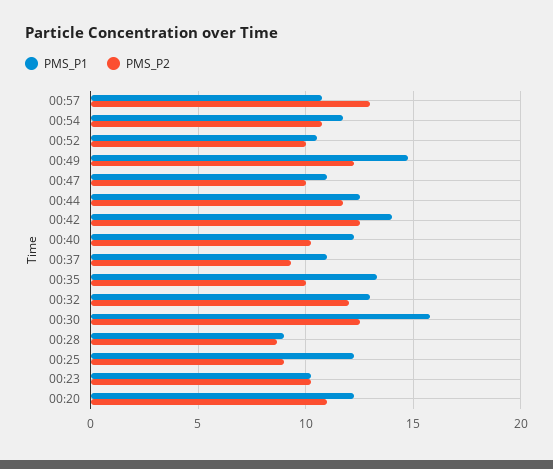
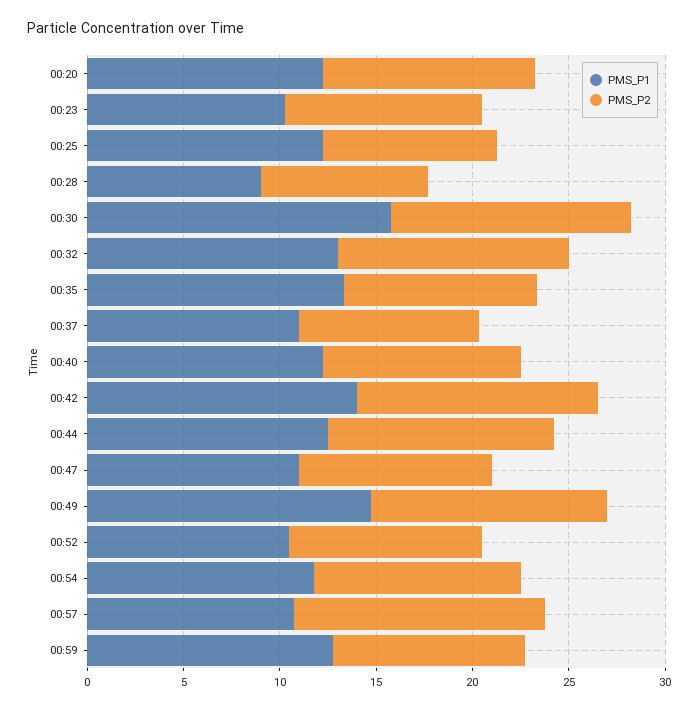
PMS_P1, 00:59: none -> 13
PMS_P2, 00:59: none -> 10

